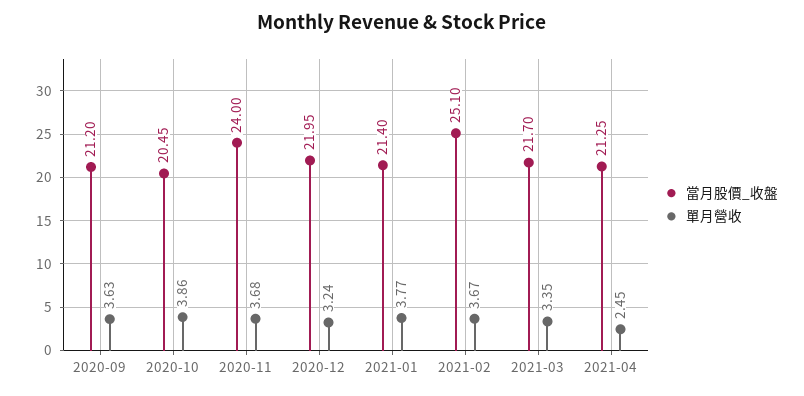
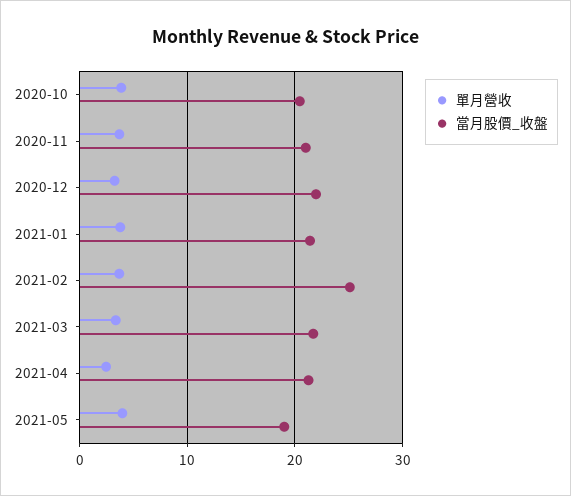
當月股價_收盤, 2020-09: 21.2 -> none
單月營收, 2020-09: 3.63 -> none
當月股價_收盤, 2020-11: 24 -> 21
單月營收, 2021-05: none -> 4
當月股價_收盤, 2021-05: none -> 19

